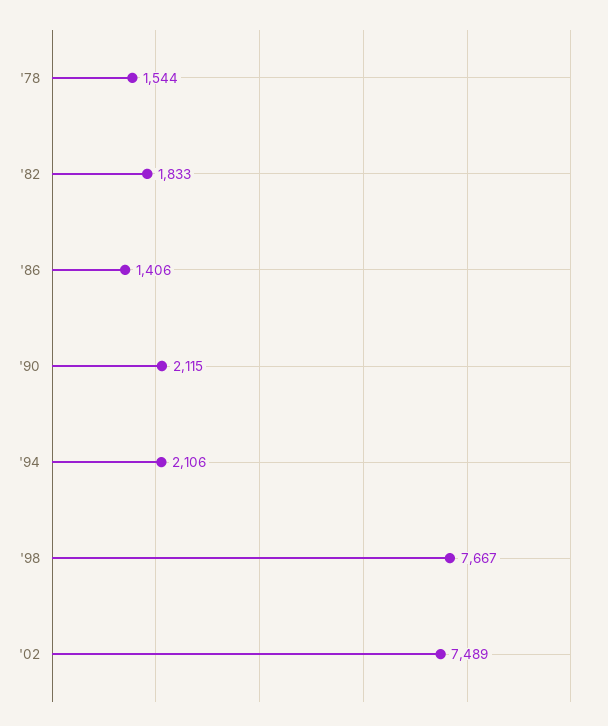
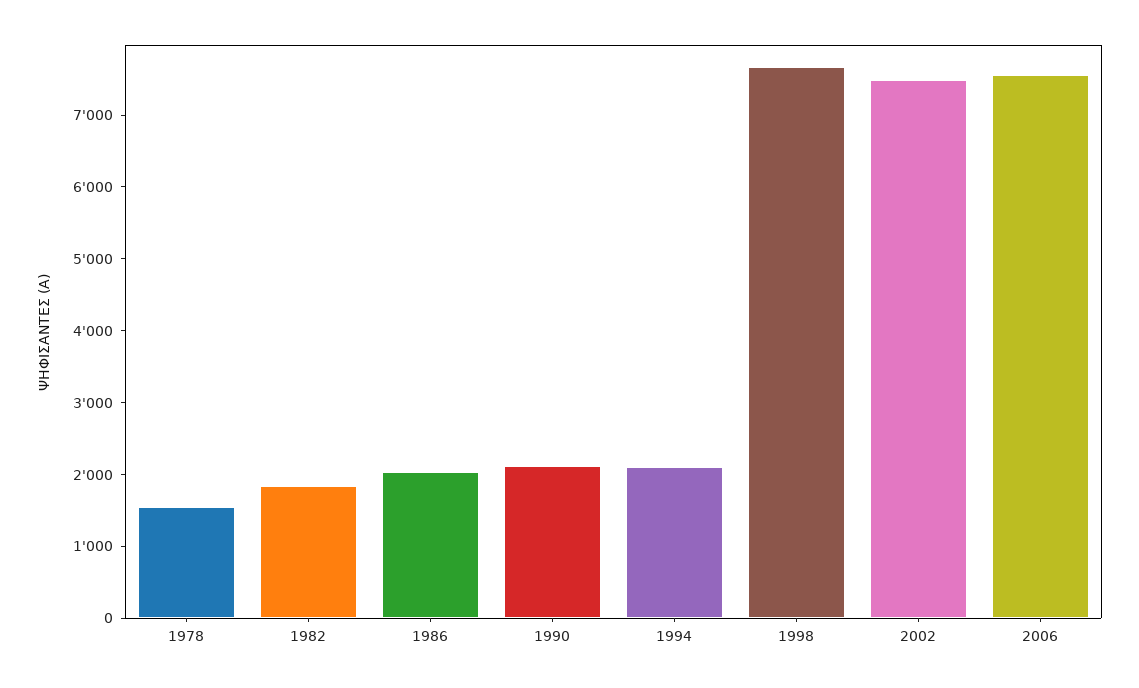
'86: 1406 -> 2000
2006: none -> 7600

